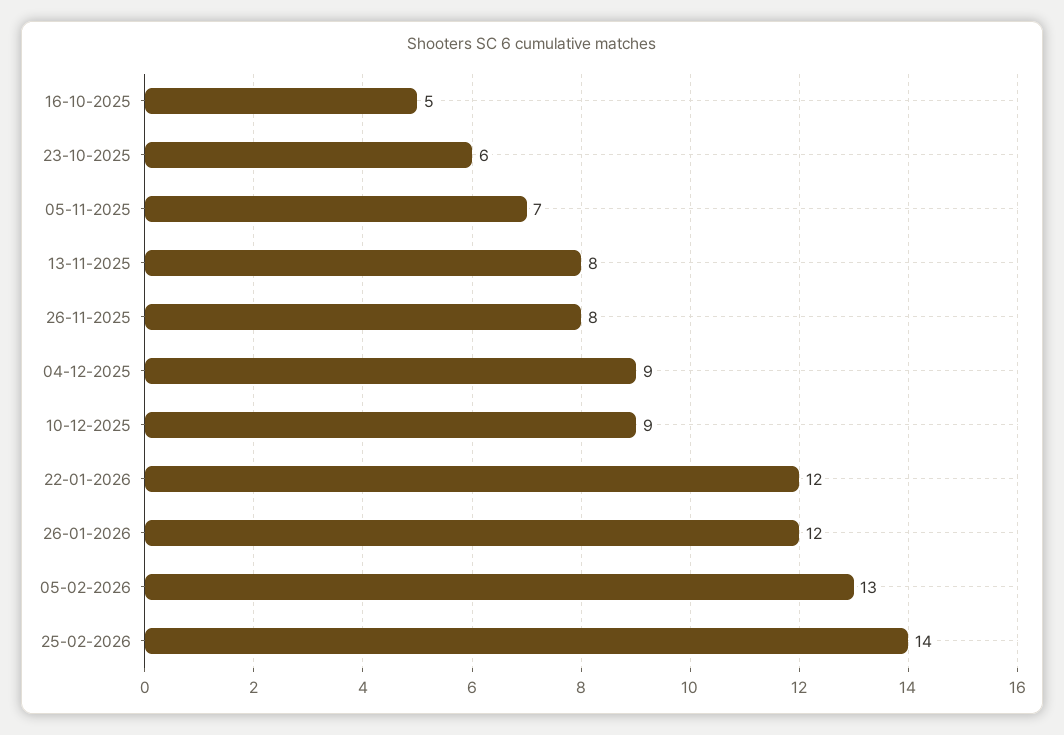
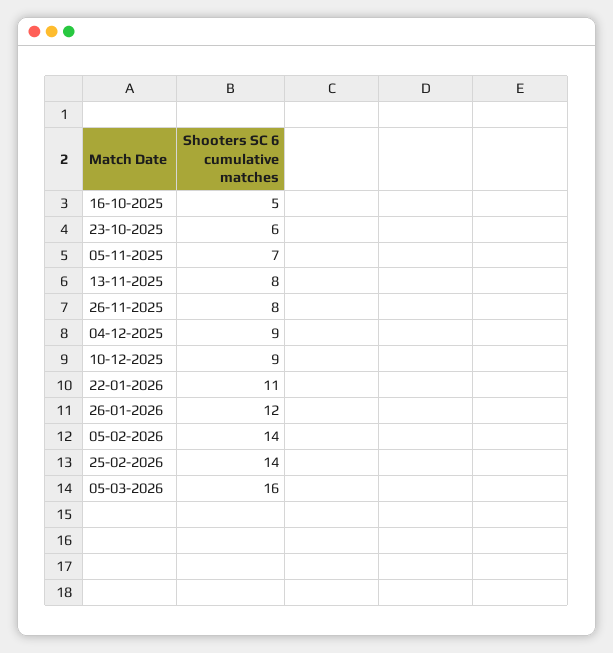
22-01-2026: 12 -> 11
05-02-2026: 13 -> 14
05-03-2026: none -> 16

